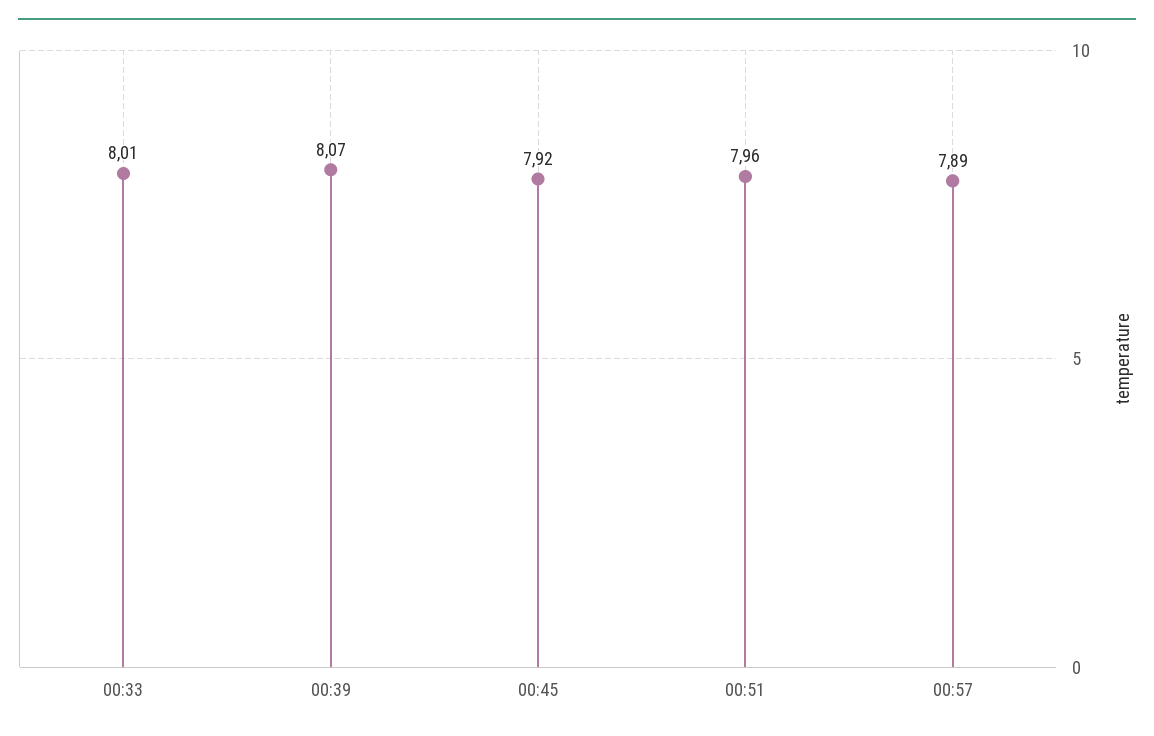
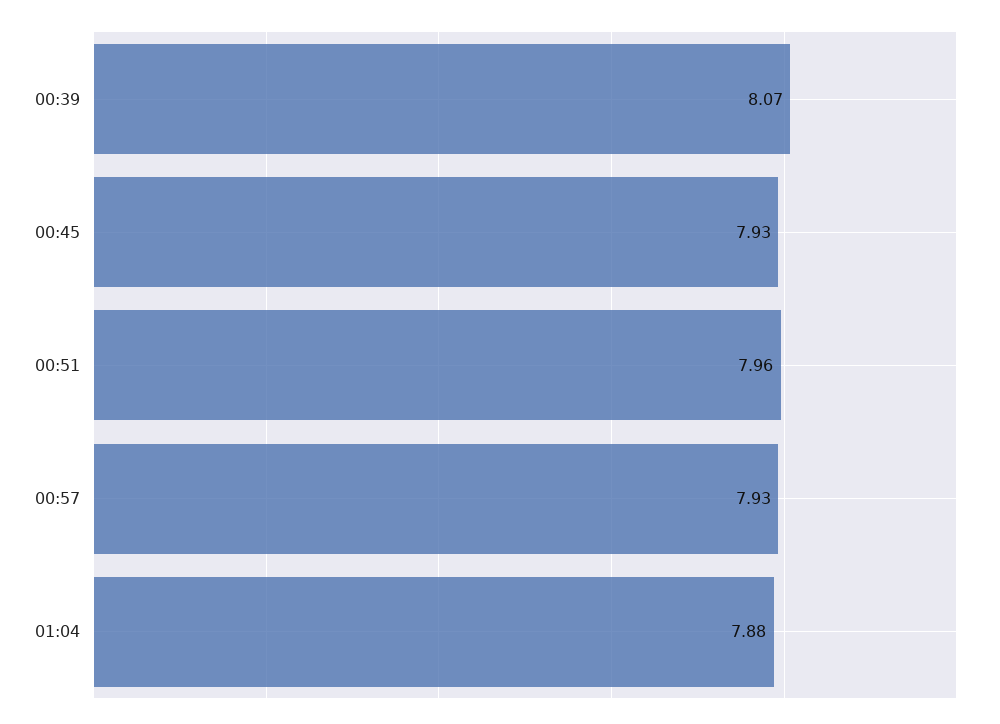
00:33: 8.01 -> none
00:45: 7.92 -> 7.93
00:57: 7.89 -> 7.93
01:04: none -> 7.88

